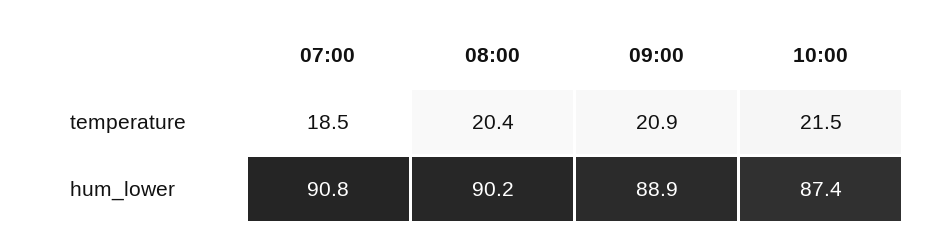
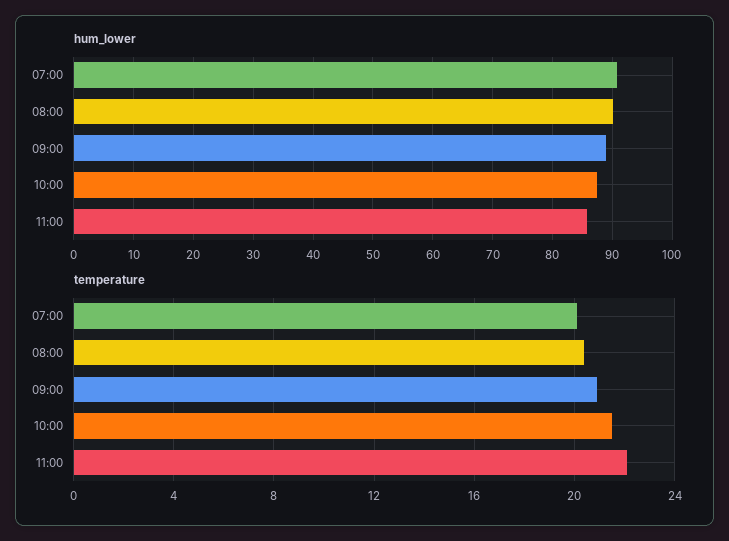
temperature, 07:00: 18.5 -> 20
hum_lower, 11:00: none -> 86
temperature, 11:00: none -> 22

